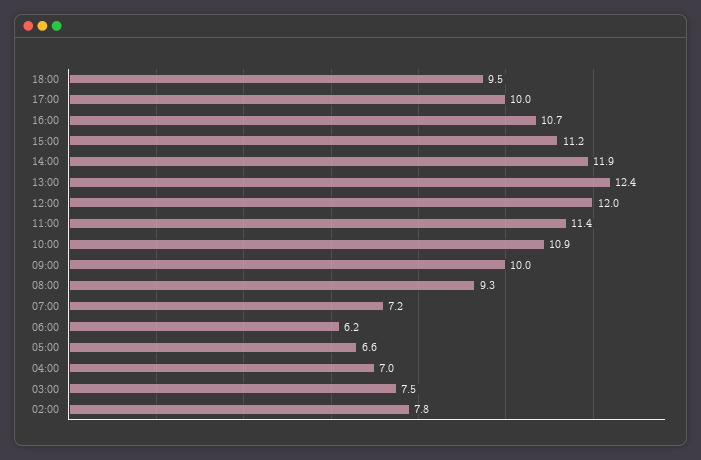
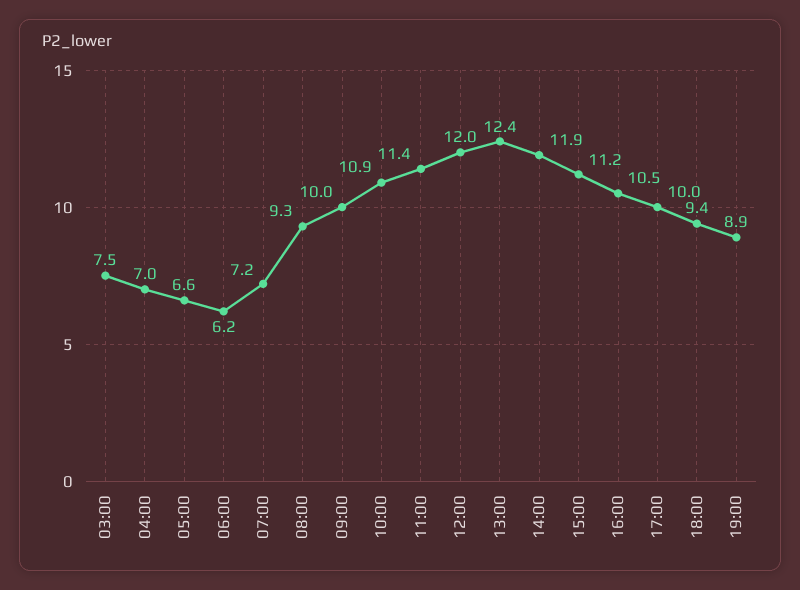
18:00: 9.5 -> 9.4
16:00: 10.7 -> 10.5
02:00: 7.8 -> none
19:00: none -> 8.9

